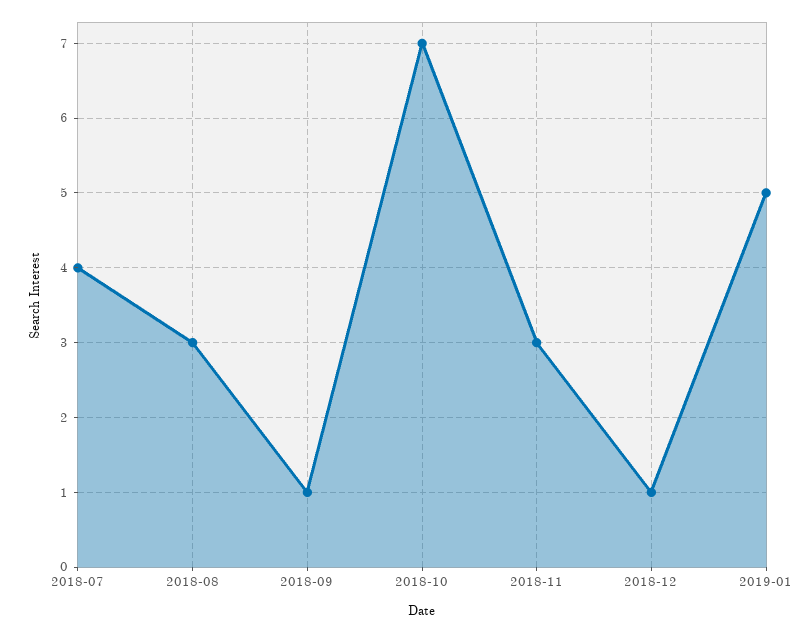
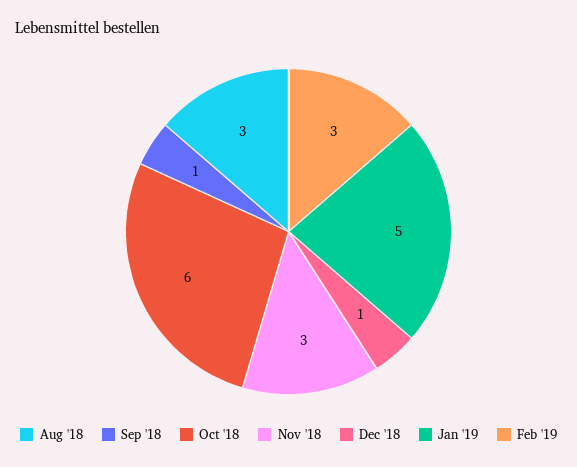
2018-07: 4 -> none
2018-10: 7 -> 6
Feb '19: none -> 3

